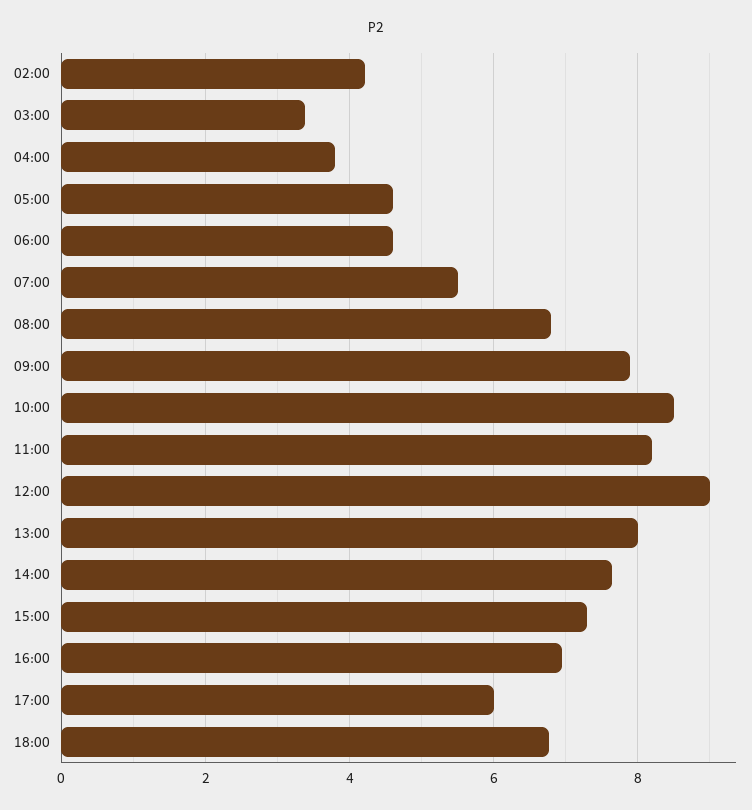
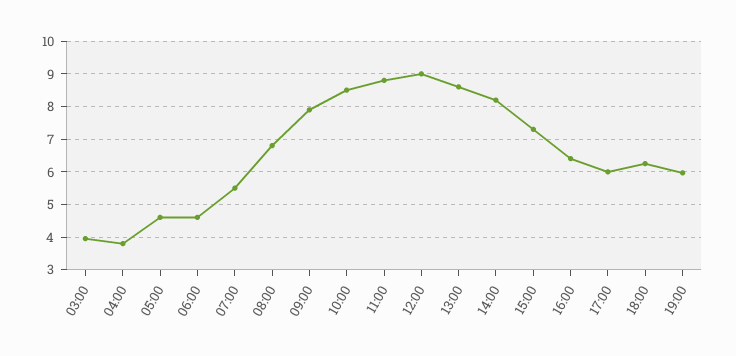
02:00: 4.2 -> none
03:00: 3.4 -> 4
11:00: 8.2 -> 8.8
13:00: 8 -> 8.6
14:00: 7.6 -> 8.2
16:00: 7 -> 6.4
18:00: 6.8 -> 6.2
19:00: none -> 6

